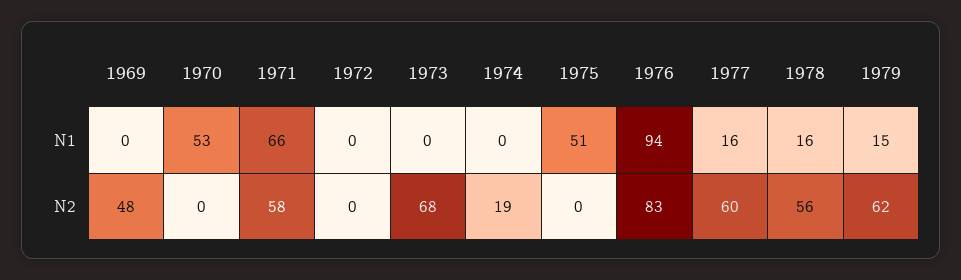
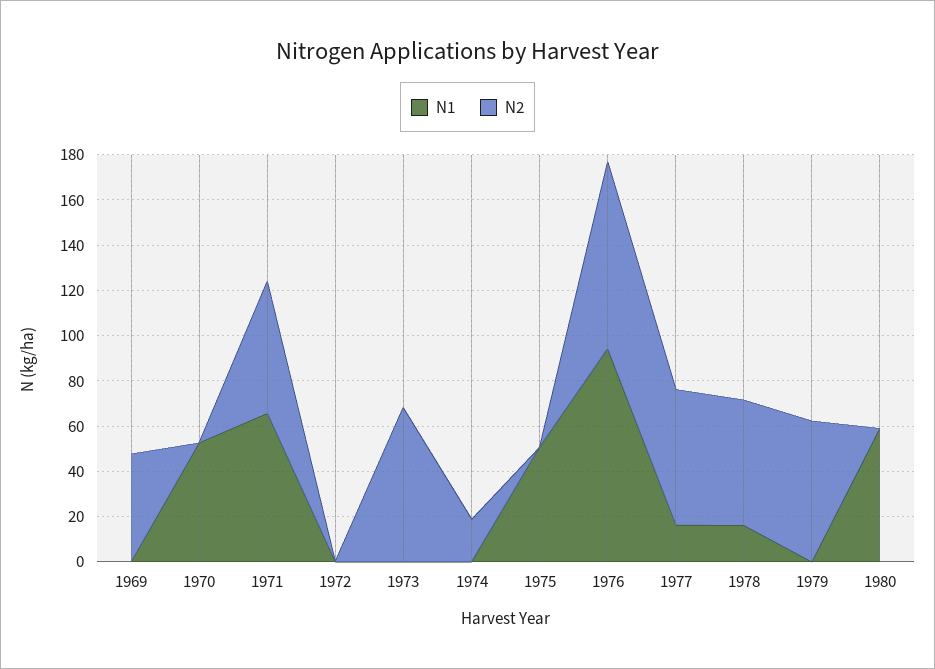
N1, 1979: 15 -> 0
N1, 1980: none -> 60
N2, 1980: none -> 0

